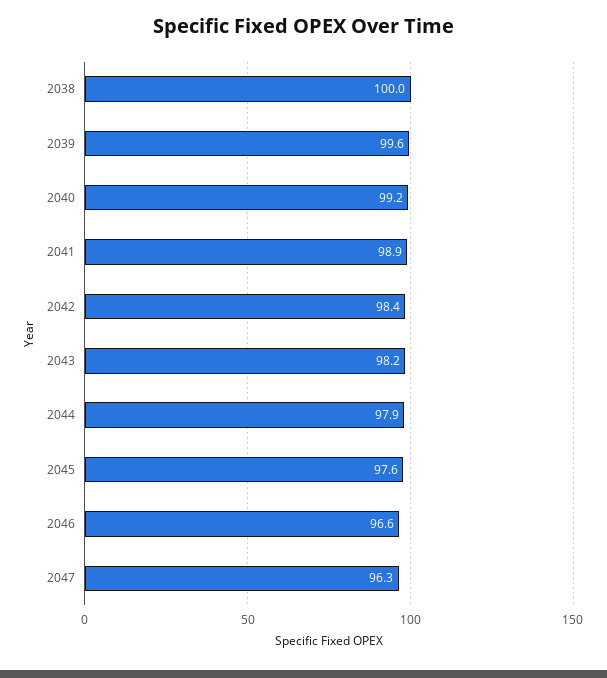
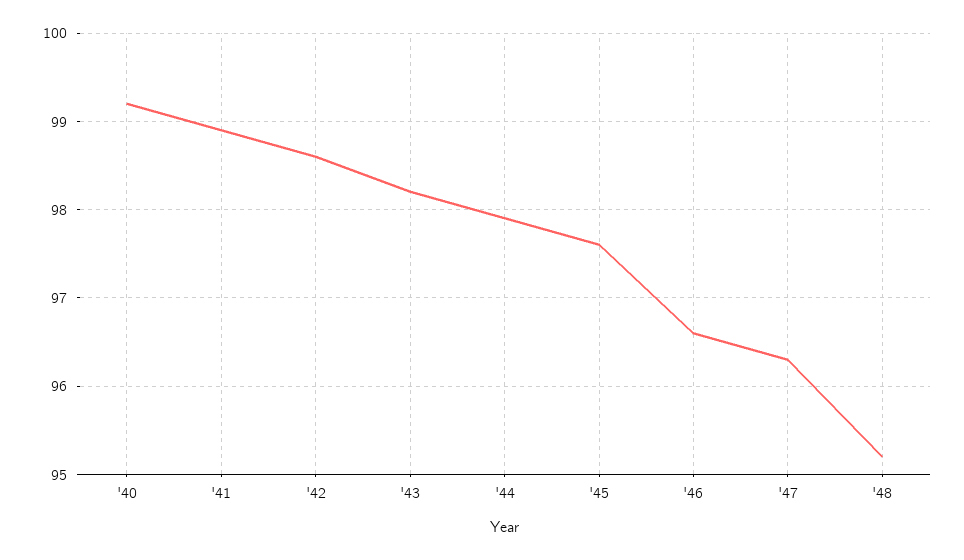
2038: 100 -> none
2039: 99.6 -> none
2042: 98.4 -> 98.6
'48: none -> 95.2

